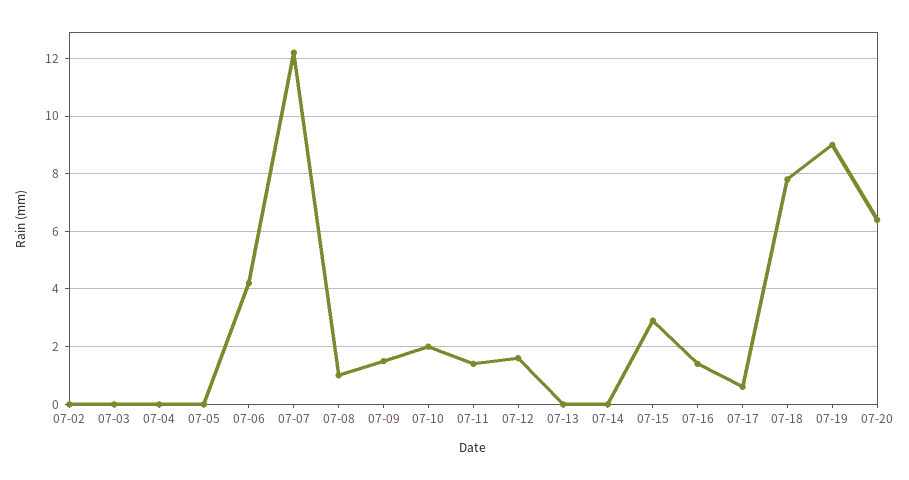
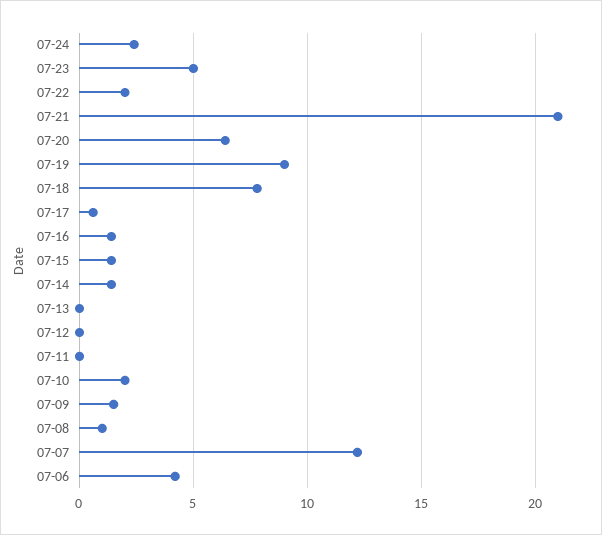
07-02: 0 -> none
07-03: 0 -> none
07-04: 0 -> none
07-05: 0 -> none
07-11: 1.5 -> 0
07-12: 1.5 -> 0
07-14: 0 -> 1.5
07-15: 3 -> 1.5
07-24: none -> 2.5
07-23: none -> 5
07-22: none -> 2
07-21: none -> 21

